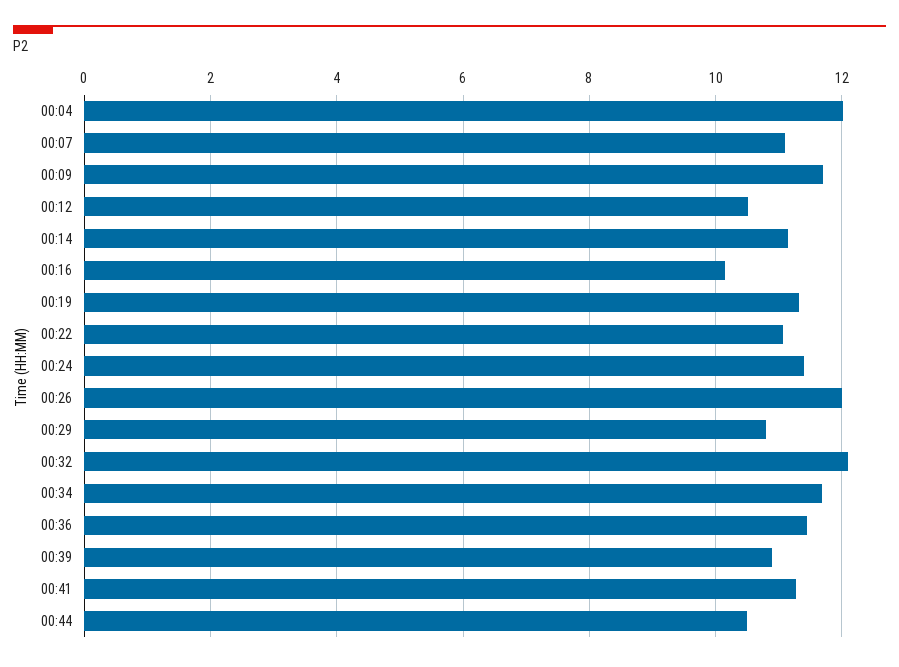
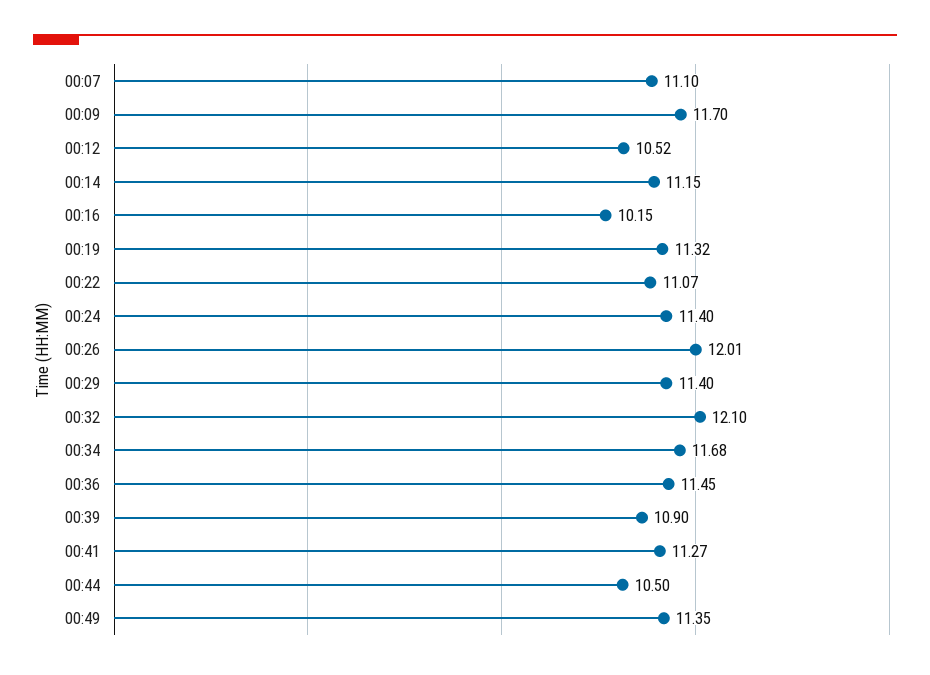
00:04: 12 -> none
00:29: 10.8 -> 11.4
00:49: none -> 11.35

